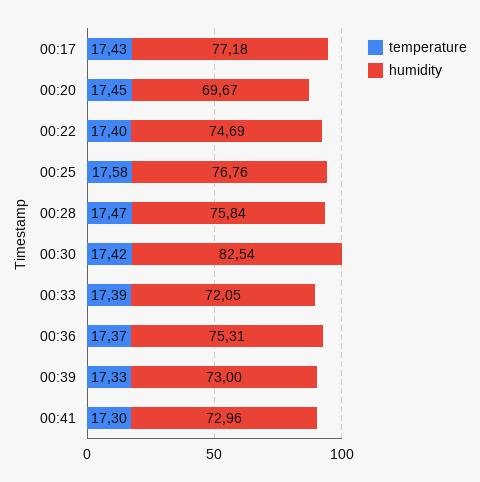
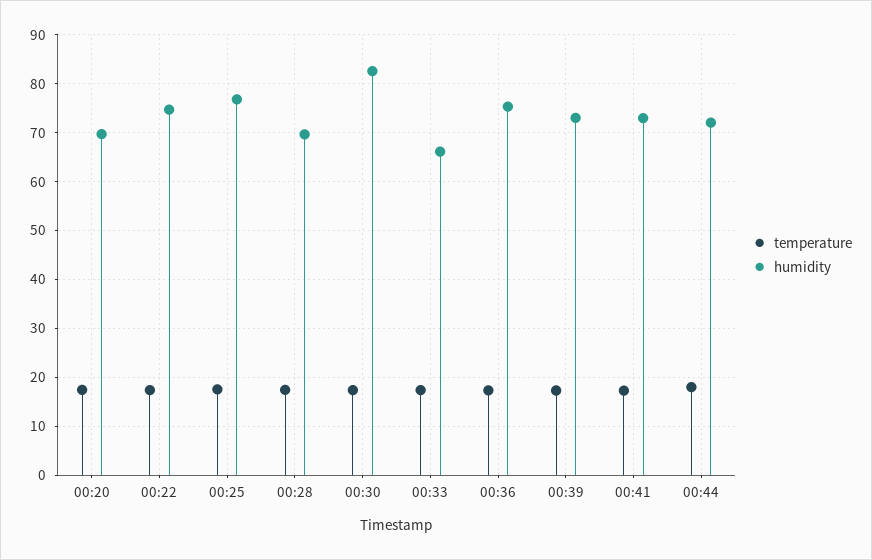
temperature, 00:17: 17.43 -> none
humidity, 00:17: 77.18 -> none
humidity, 00:28: 75.84 -> 70
humidity, 00:33: 72.05 -> 66
temperature, 00:44: none -> 18
humidity, 00:44: none -> 72

